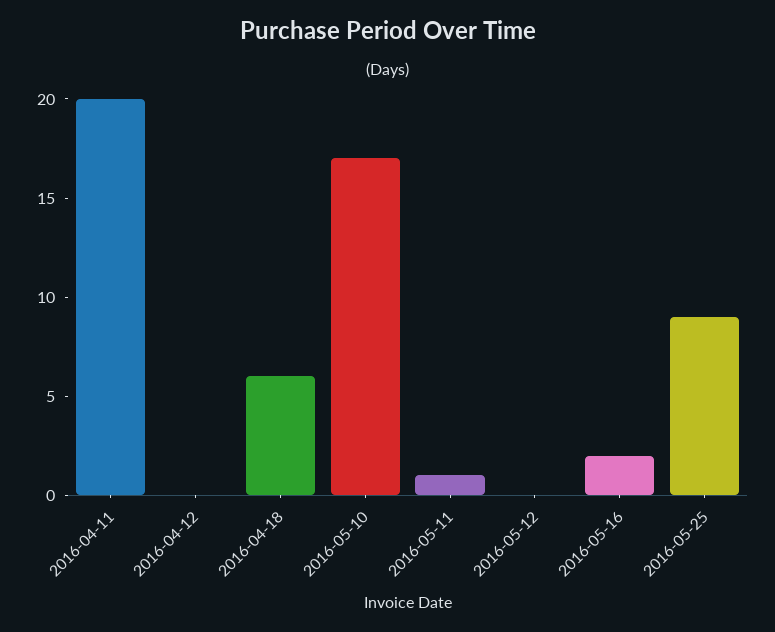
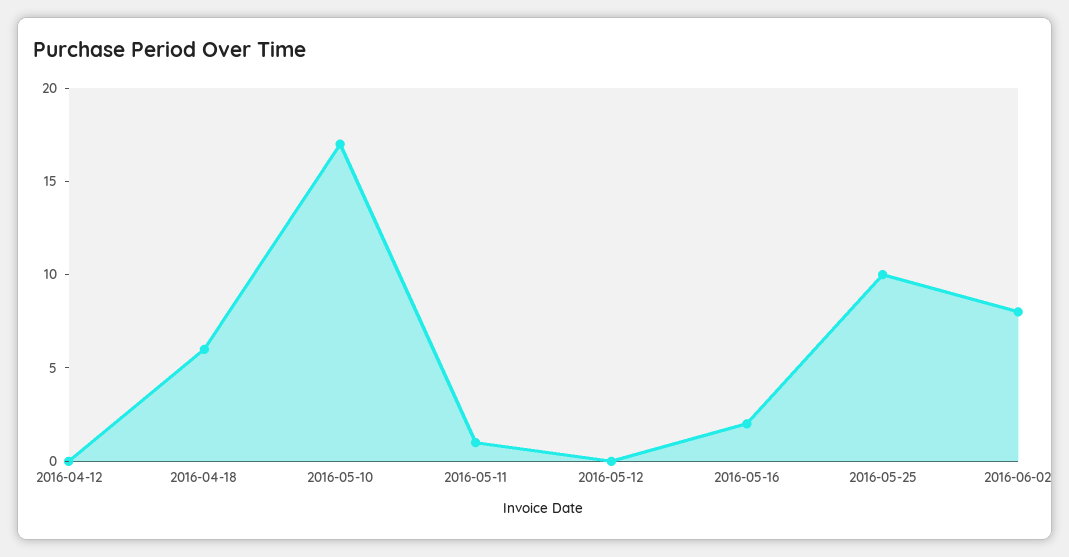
2016-04-11: 20 -> none
2016-05-25: 9 -> 10
2016-06-02: none -> 8

